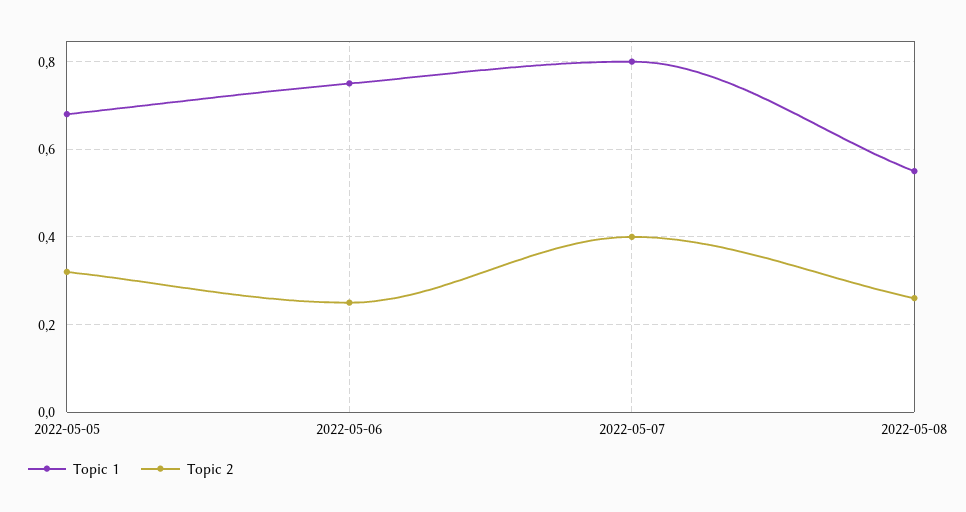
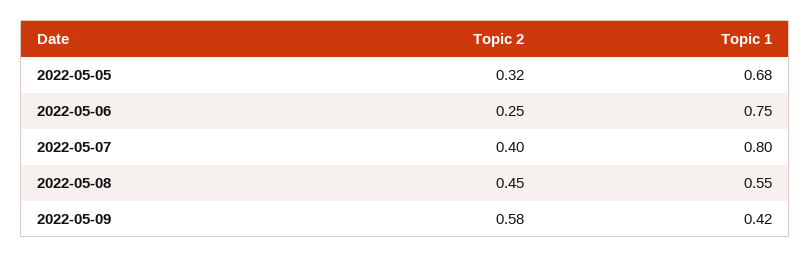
Topic 2, 2022-05-08: 0.25 -> 0.45
Topic 2, 2022-05-09: none -> 0.58
Topic 1, 2022-05-09: none -> 0.42

